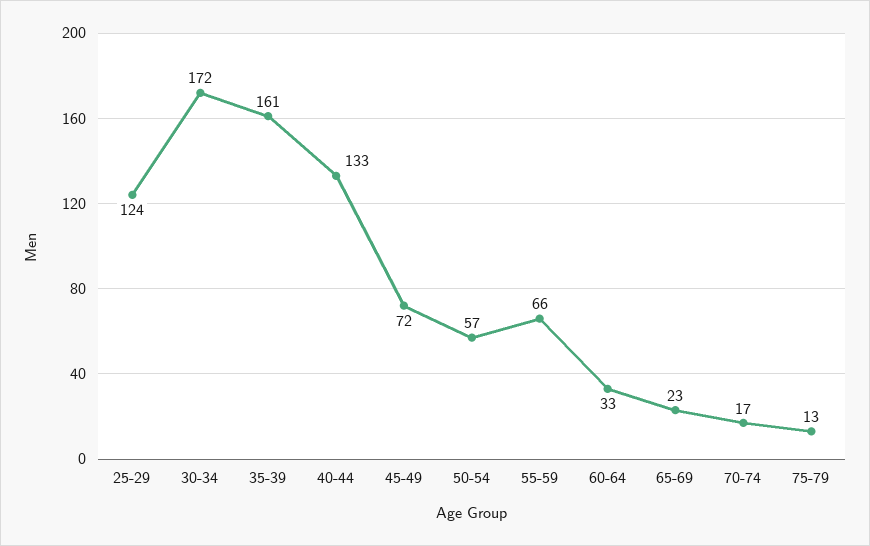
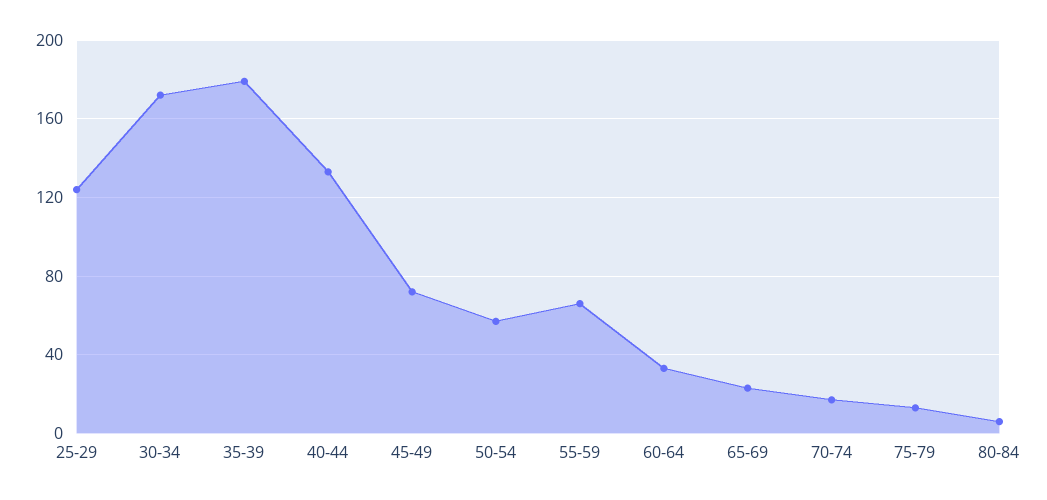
35-39: 161 -> 180
80-84: none -> 5

